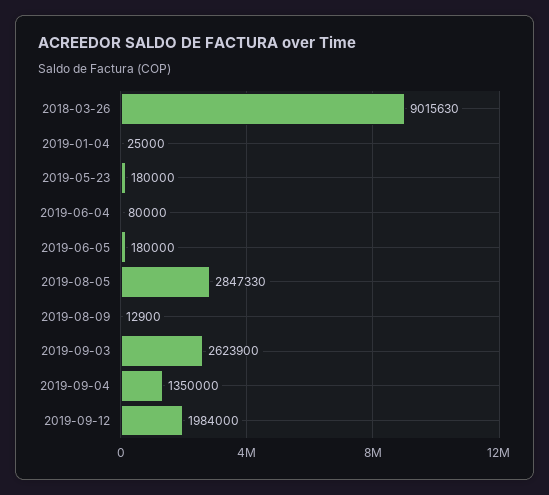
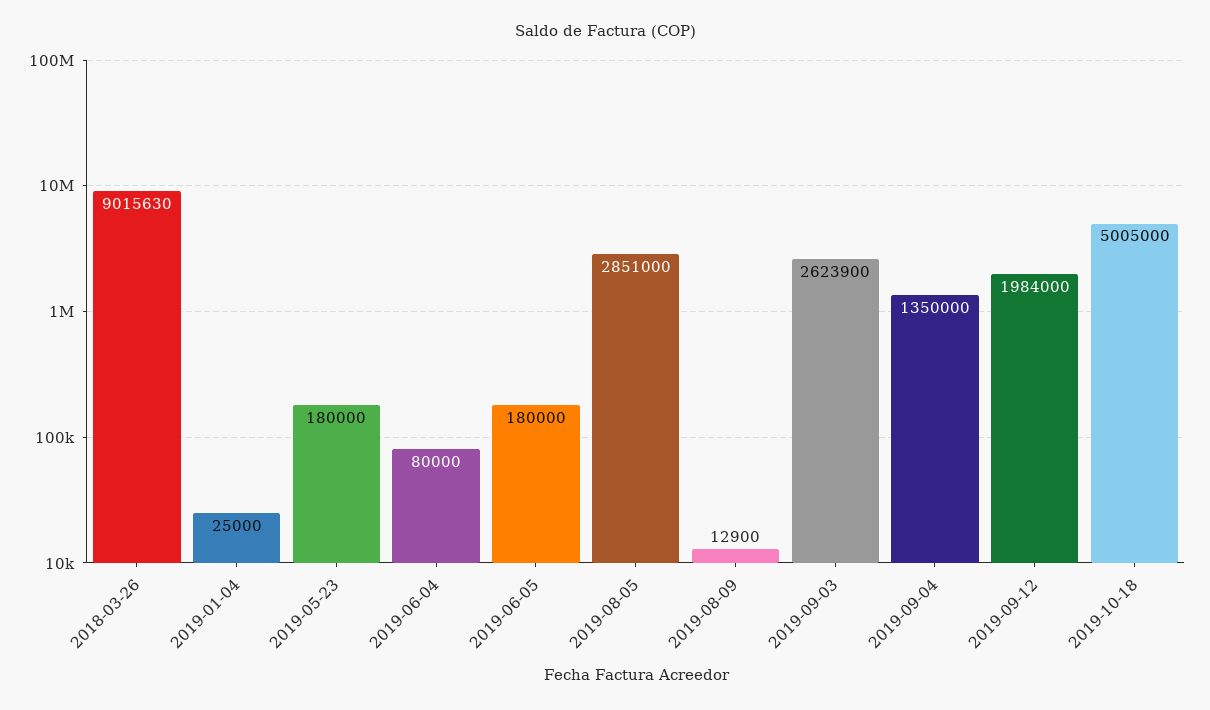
2019-08-05: 2847330 -> 2851000
2019-10-18: none -> 5005000

